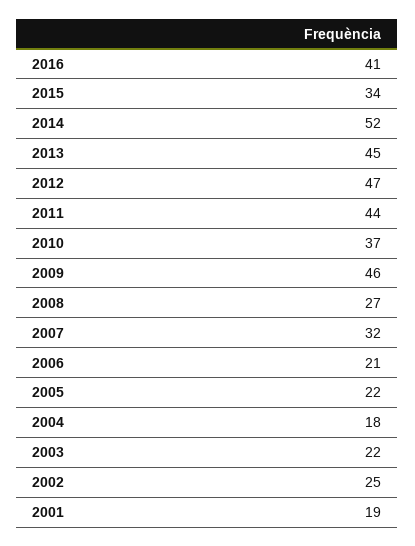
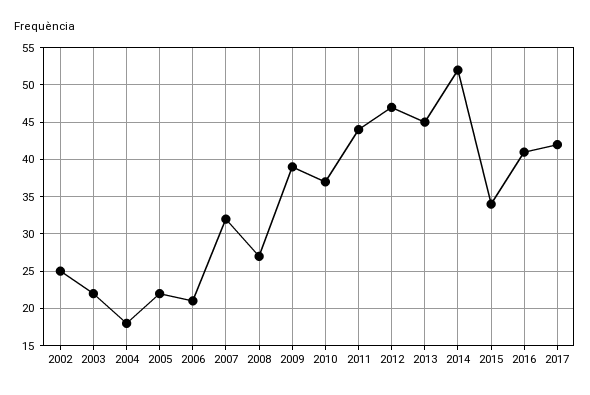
2009: 46 -> 39
2001: 19 -> none
2017: none -> 42

